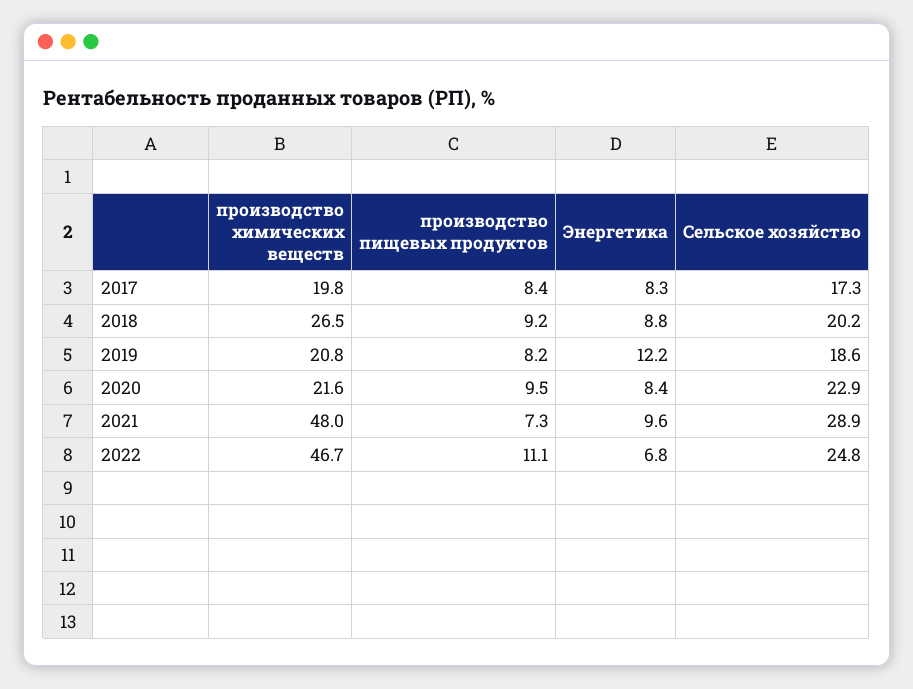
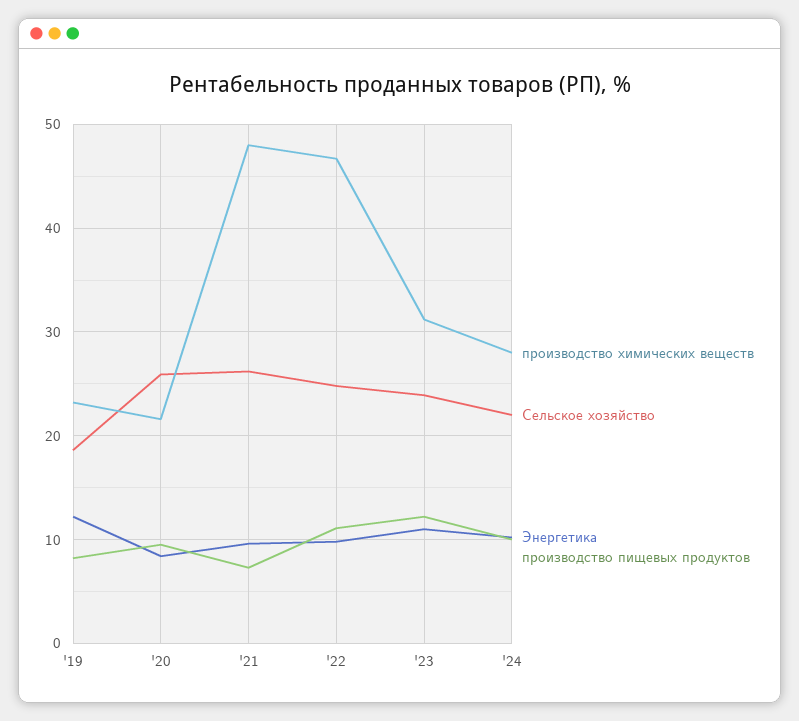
производство химических веществ, 2017: 19.8 -> none
производство пищевых продуктов, 2017: 8.4 -> none
Энергетика, 2017: 8.3 -> none
Сельское хозяйство, 2017: 17.3 -> none
производство химических веществ, 2018: 26.5 -> none
производство пищевых продуктов, 2018: 9.2 -> none
Энергетика, 2018: 8.8 -> none
Сельское хозяйство, 2018: 20.2 -> none
производство химических веществ, 2019: 20.8 -> 23
Сельское хозяйство, 2020: 22.9 -> 26
Сельское хозяйство, 2021: 28.9 -> 26
Энергетика, 2022: 6.8 -> 10
производство химических веществ, '23: none -> 31
Сельское хозяйство, '23: none -> 24
Энергетика, '23: none -> 11
производство пищевых продуктов, '23: none -> 12
производство химических веществ, '24: none -> 28
Сельское хозяйство, '24: none -> 22
Энергетика, '24: none -> 10
производство пищевых продуктов, '24: none -> 10

